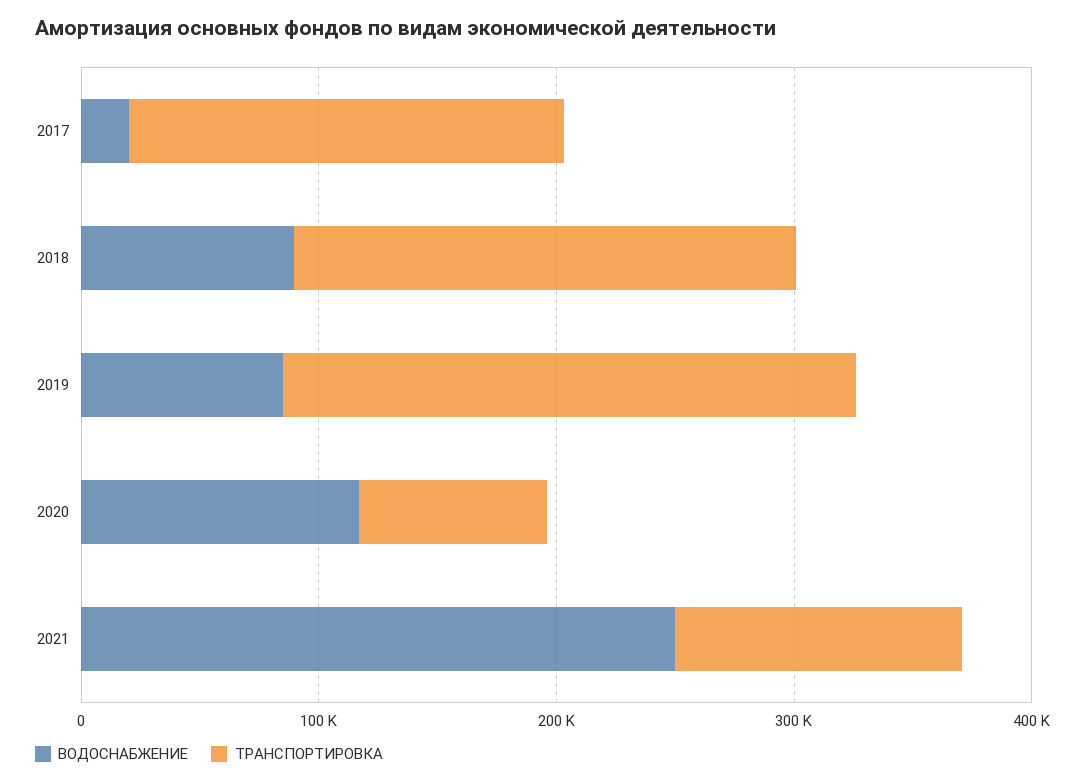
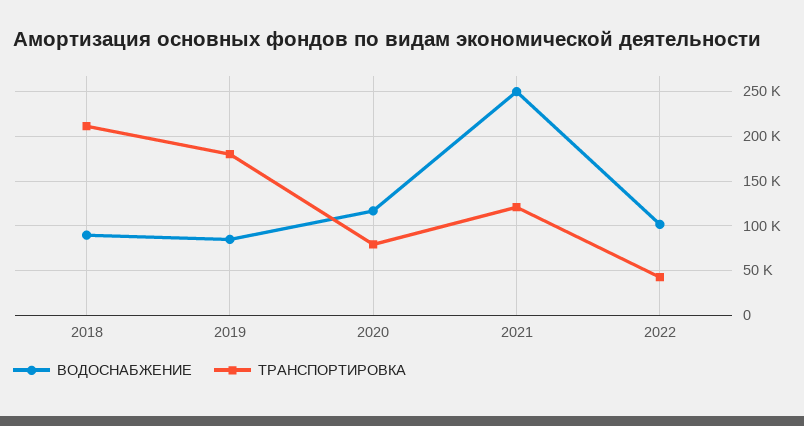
ВОДОСНАБЖЕНИЕ, 2017: 20000 -> none
ТРАНСПОРТИРОВКА, 2017: 180000 -> none
ТРАНСПОРТИРОВКА, 2019: 240000 -> 180000
ВОДОСНАБЖЕНИЕ, 2022: none -> 100000
ТРАНСПОРТИРОВКА, 2022: none -> 40000

